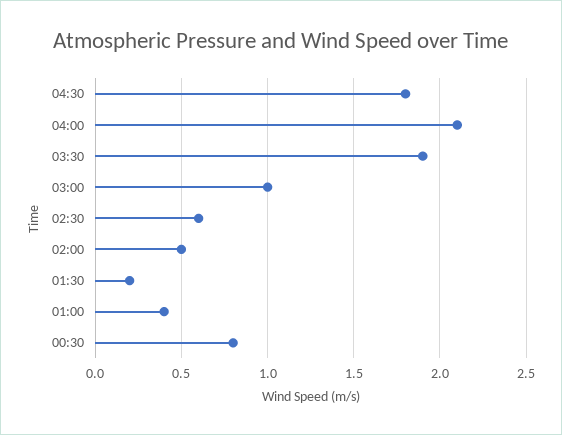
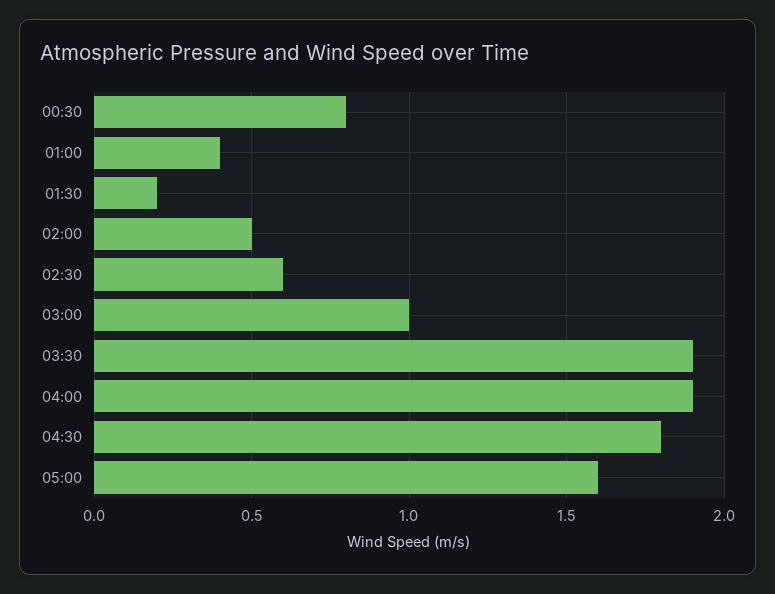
04:00: 2.1 -> 1.9
05:00: none -> 1.6

